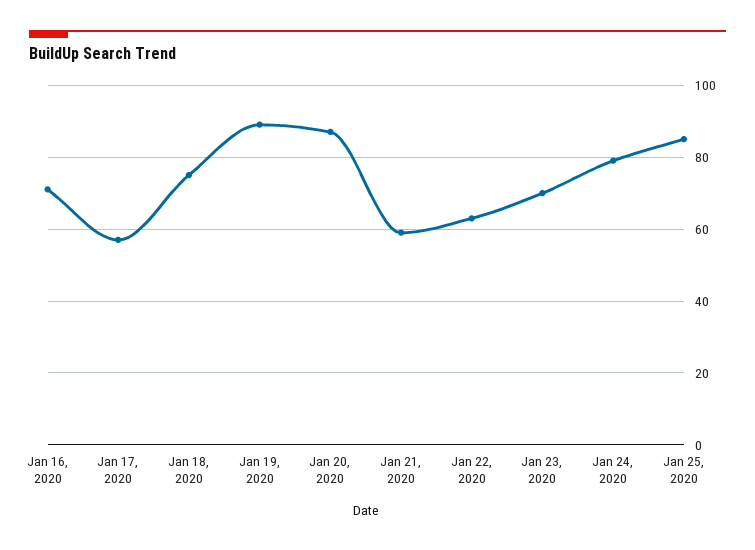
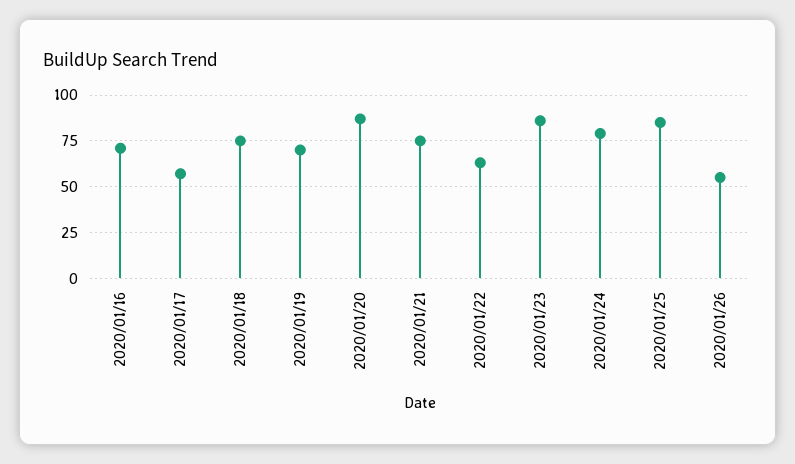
Jan 19, 2020: 90 -> 70
Jan 21, 2020: 60 -> 75
Jan 23, 2020: 70 -> 85
2020/01/26: none -> 55

